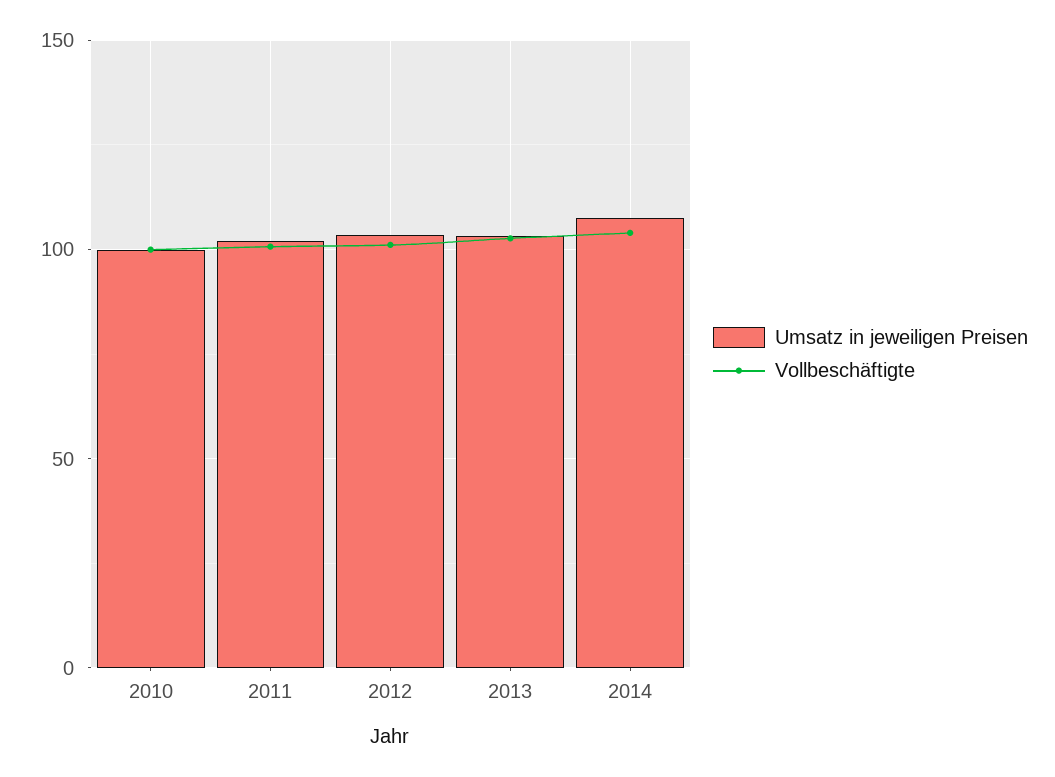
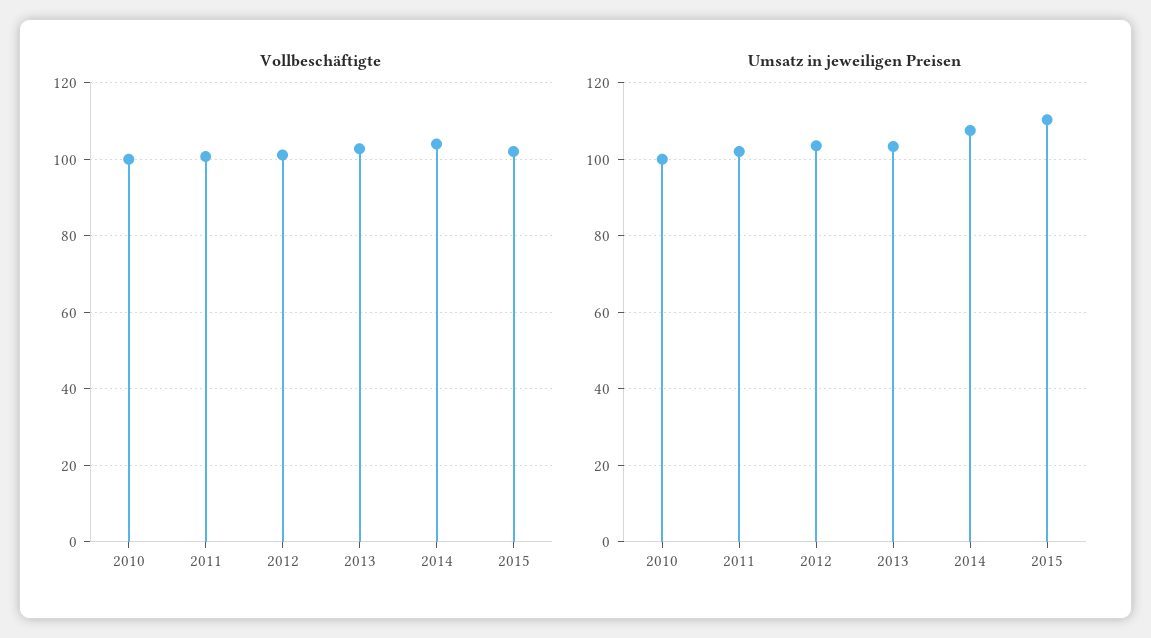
Vollbeschäftigte, 2015: none -> 102
Umsatz in jeweiligen Preisen, 2015: none -> 110

